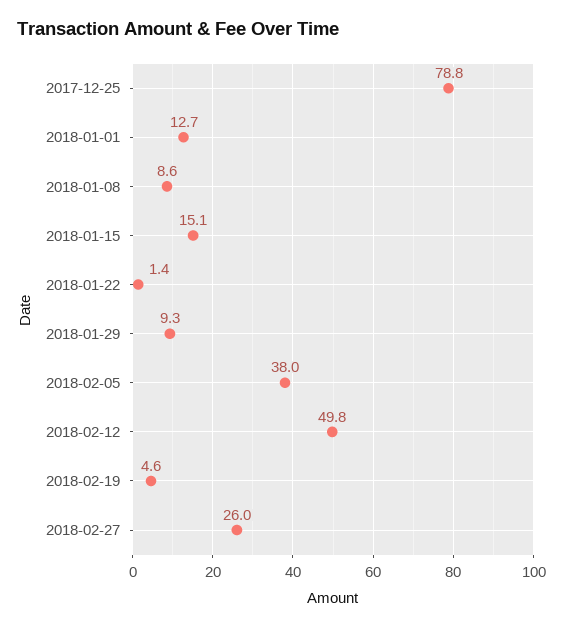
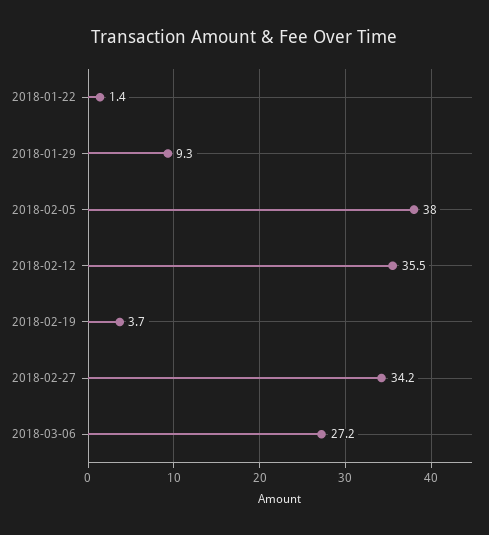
2017-12-25: 78.8 -> none
2018-01-01: 12.7 -> none
2018-01-08: 8.6 -> none
2018-01-15: 15.1 -> none
2018-02-12: 49.8 -> 35.5
2018-02-19: 4.6 -> 3.7
2018-02-27: 26 -> 34.2
2018-03-06: none -> 27.2

